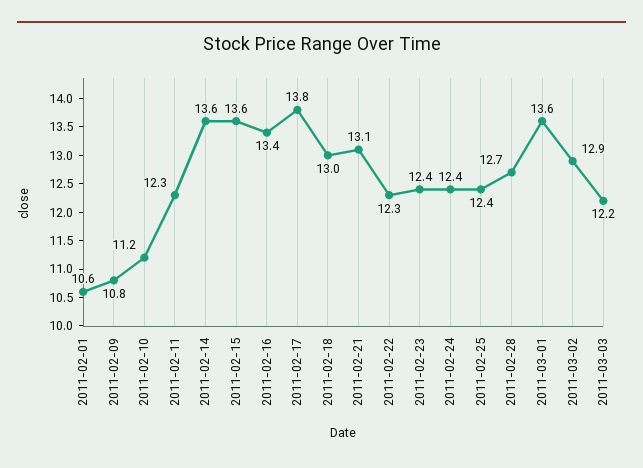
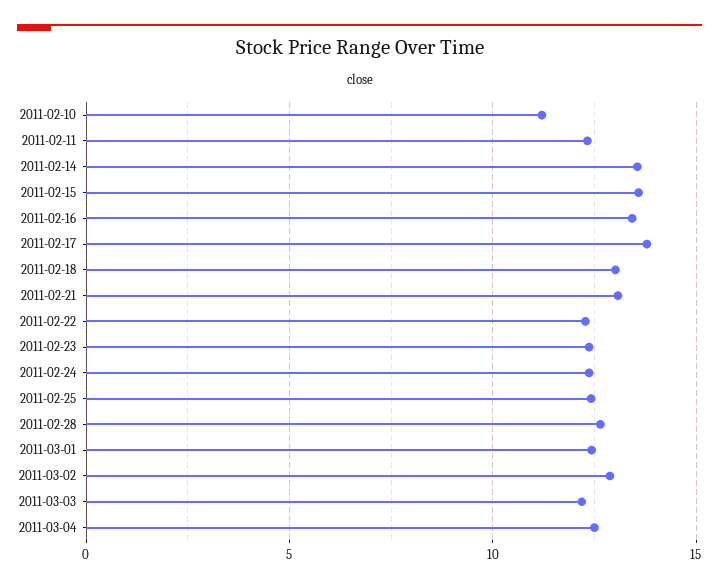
2011-02-01: 10.6 -> none
2011-02-09: 10.8 -> none
2011-03-01: 13.6 -> 12.5
2011-03-04: none -> 12.5

